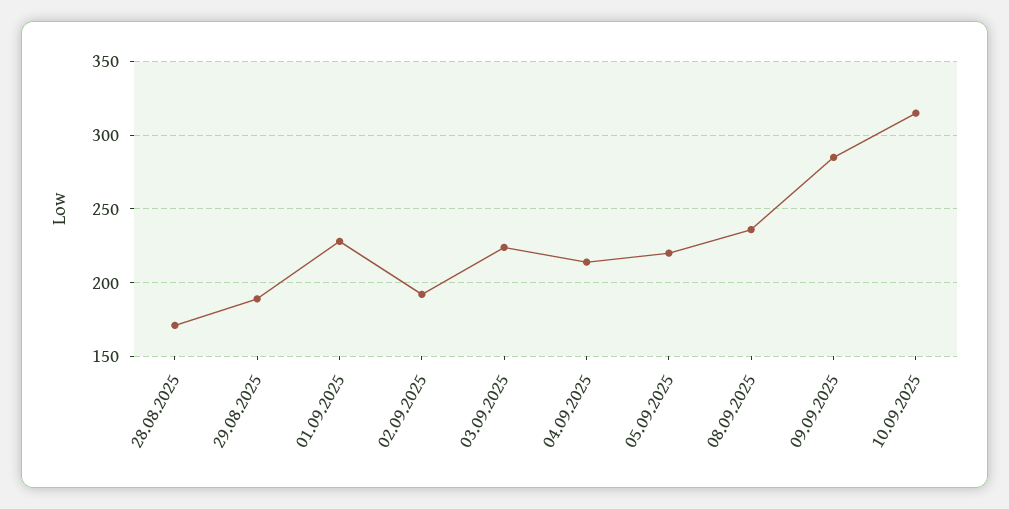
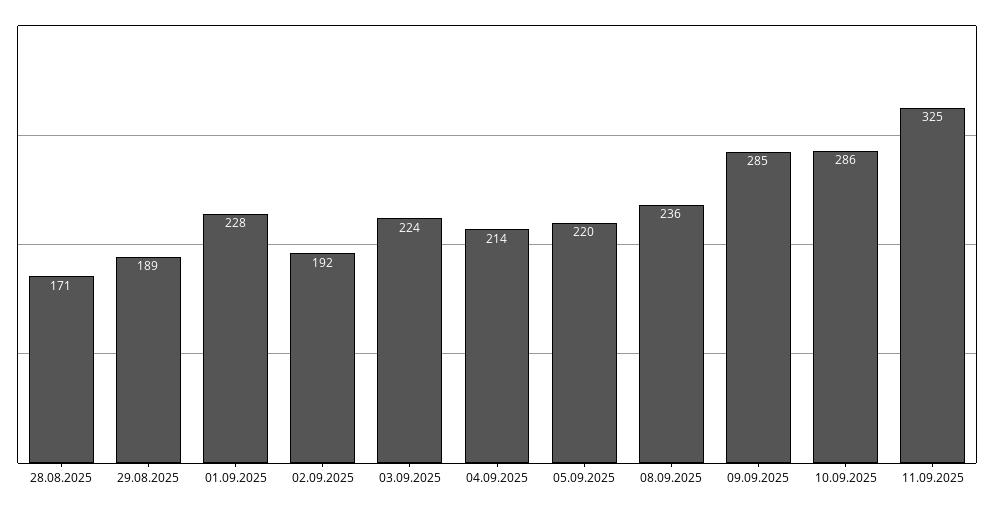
10.09.2025: 315 -> 286
11.09.2025: none -> 325

